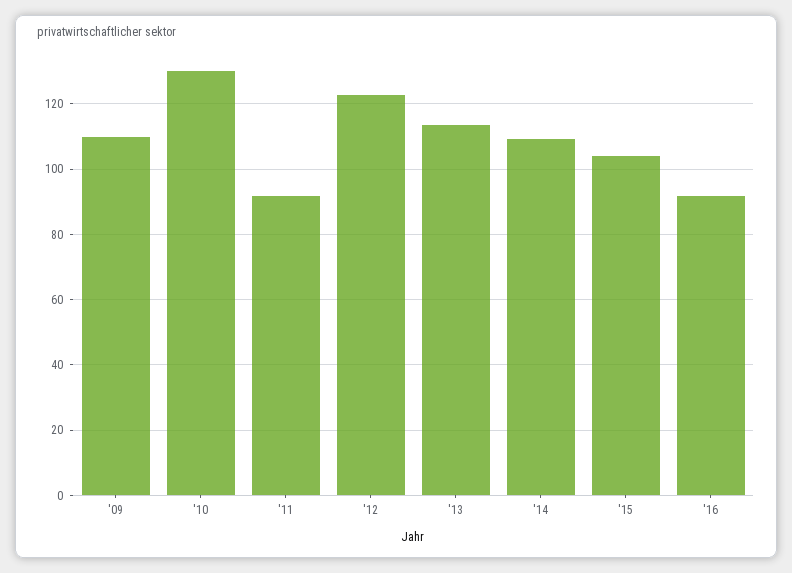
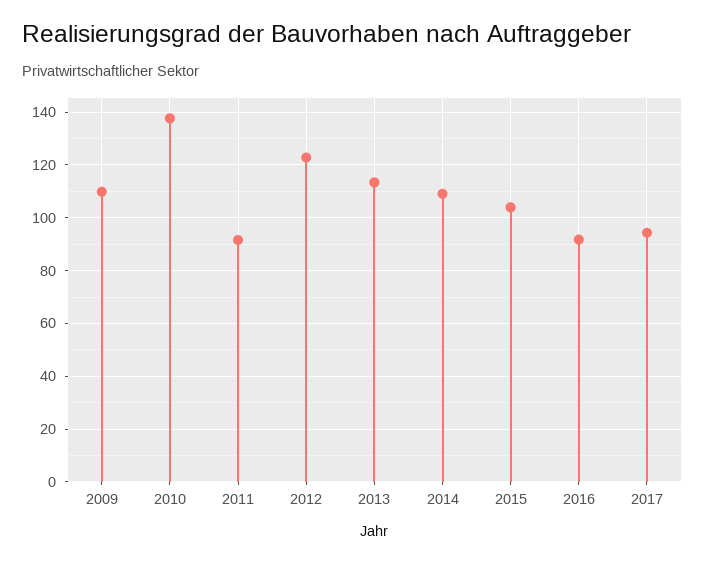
'10: 130 -> 137.5
2017: none -> 95

